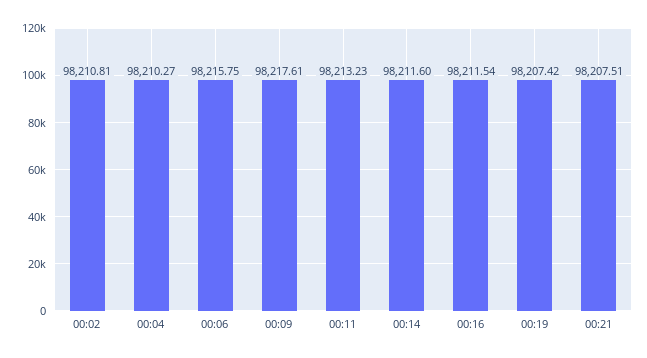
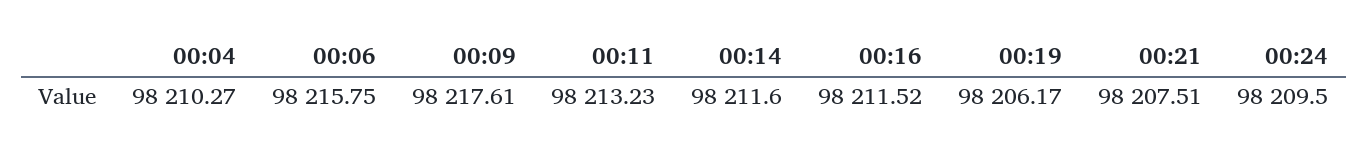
00:02: 98210.81 -> none
00:16: 98211.54 -> 98211.52
00:19: 98207.42 -> 98206.17
00:24: none -> 98209.5

